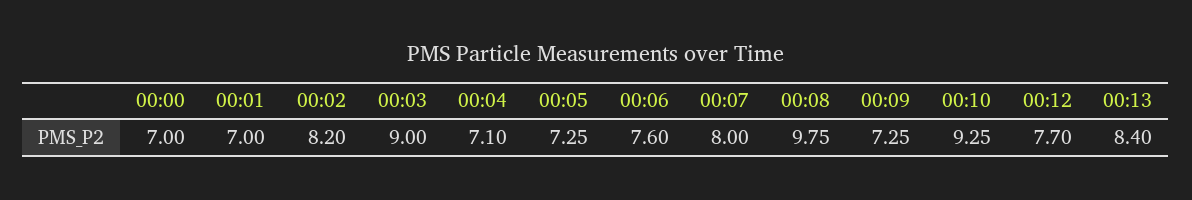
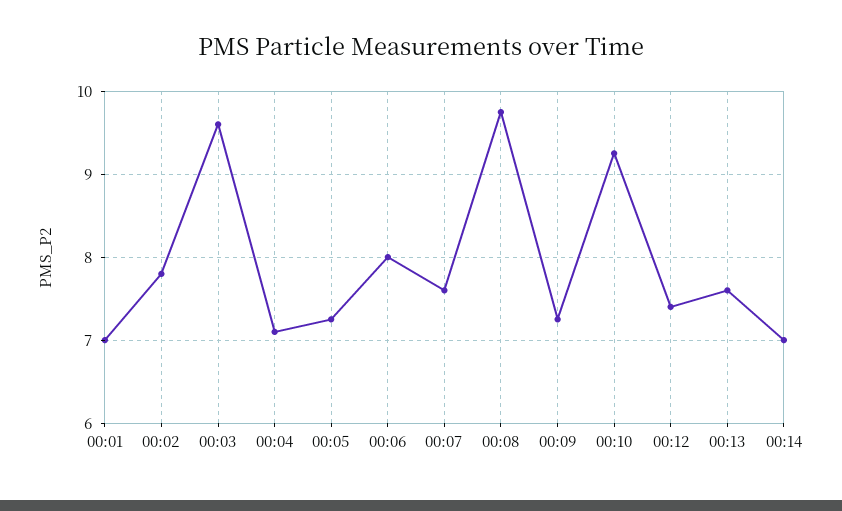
00:00: 7 -> none
00:02: 8.2 -> 7.8
00:03: 9 -> 9.6
00:06: 7.6 -> 8
00:07: 8 -> 7.6
00:12: 7.7 -> 7.4
00:13: 8.4 -> 7.6
00:14: none -> 7

